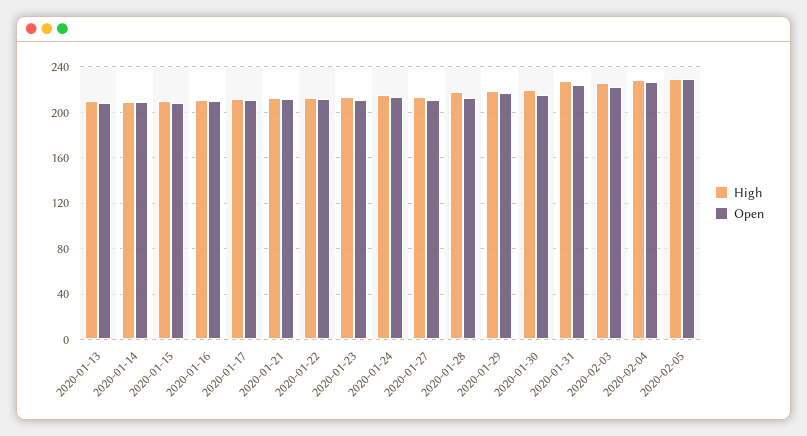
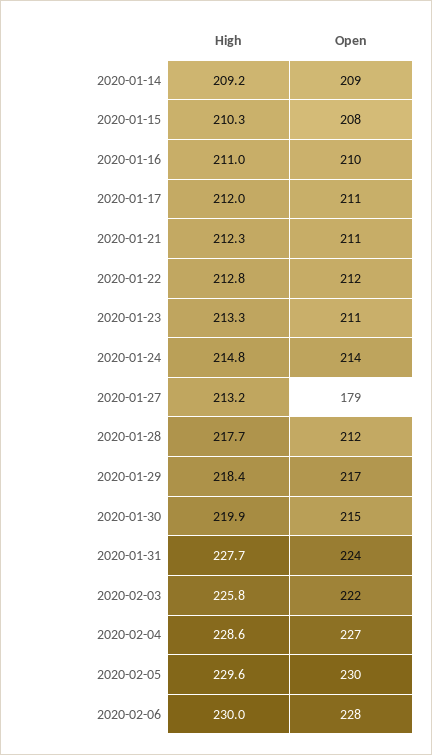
High, 2020-01-13: 210 -> none
Open, 2020-01-13: 210 -> none
Open, 2020-01-27: 210 -> 179
High, 2020-02-06: none -> 230
Open, 2020-02-06: none -> 228

